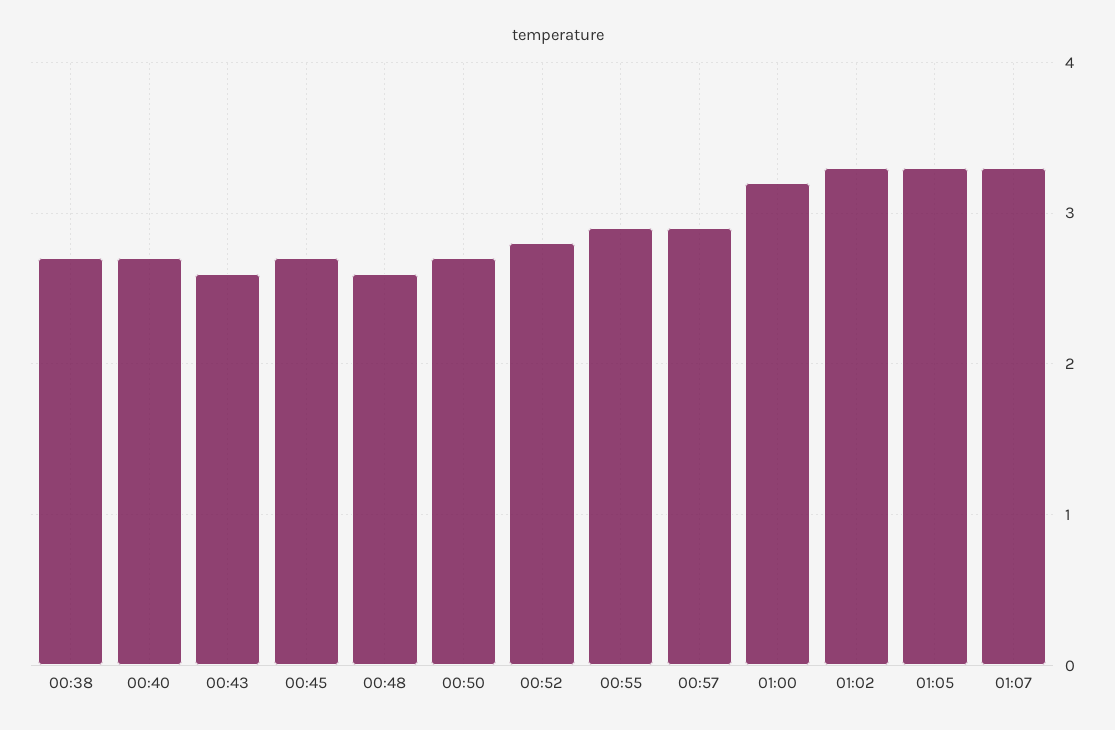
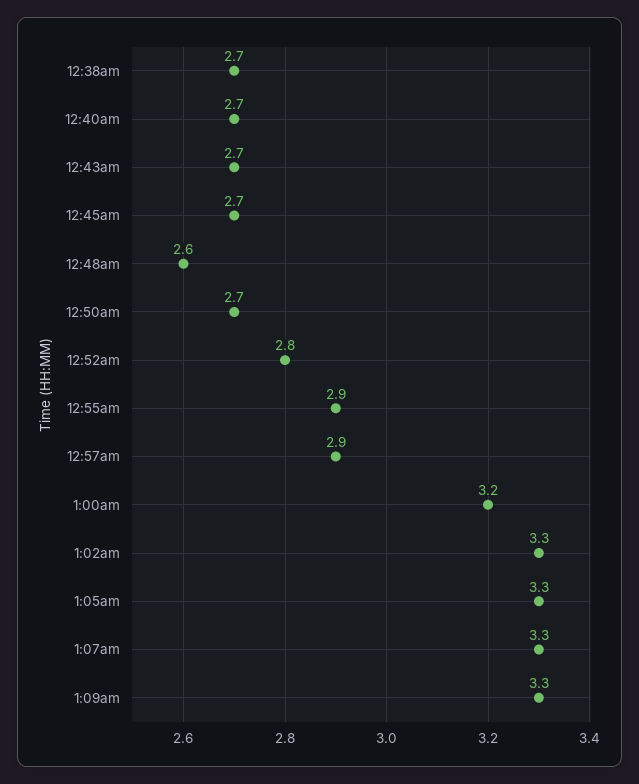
00:43: 2.6 -> 2.7
1:09am: none -> 3.3

